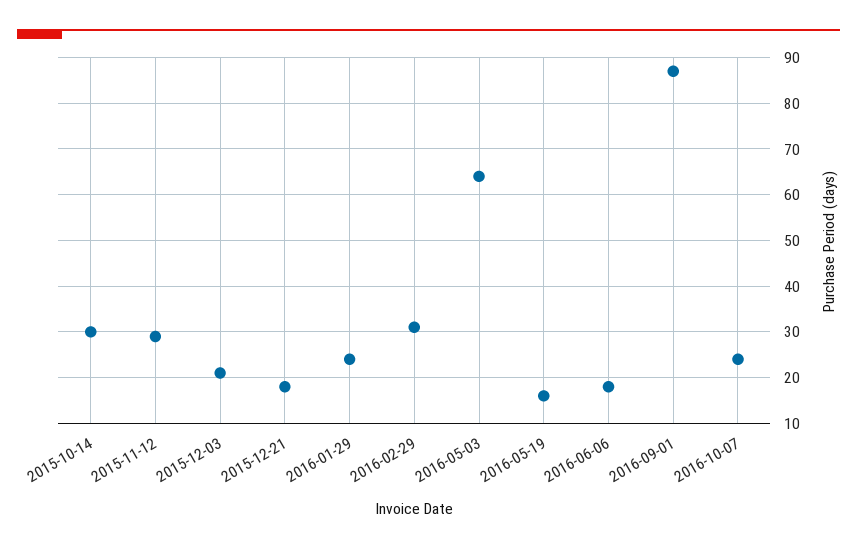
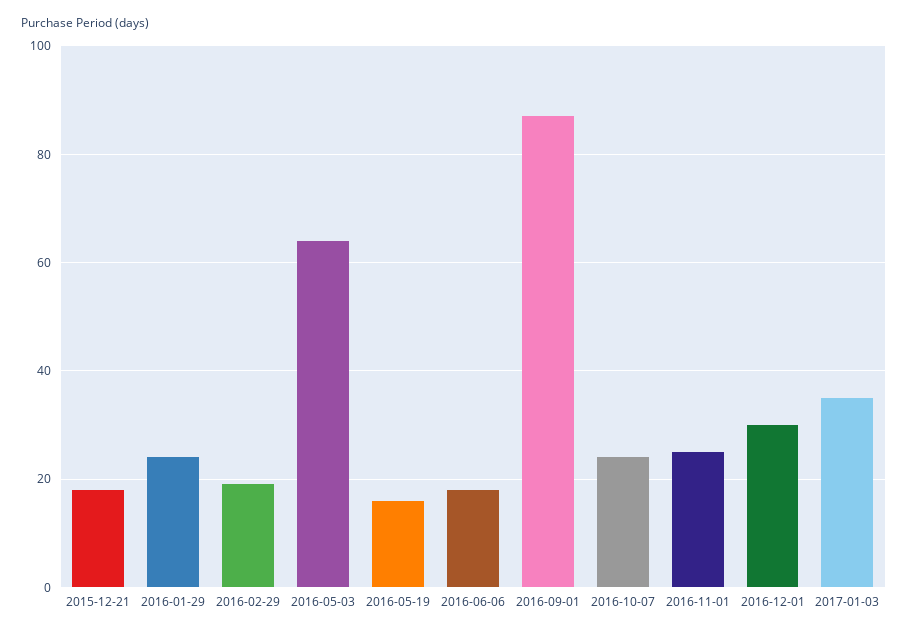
2015-10-14: 30 -> none
2015-11-12: 30 -> none
2015-12-03: 20 -> none
2016-02-29: 30 -> 20
2016-11-01: none -> 25
2016-12-01: none -> 30
2017-01-03: none -> 35

